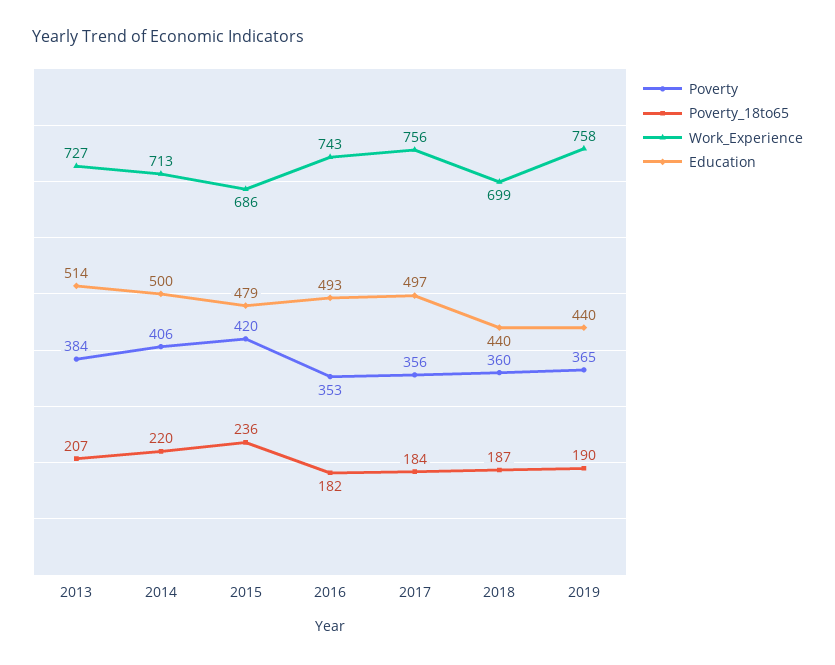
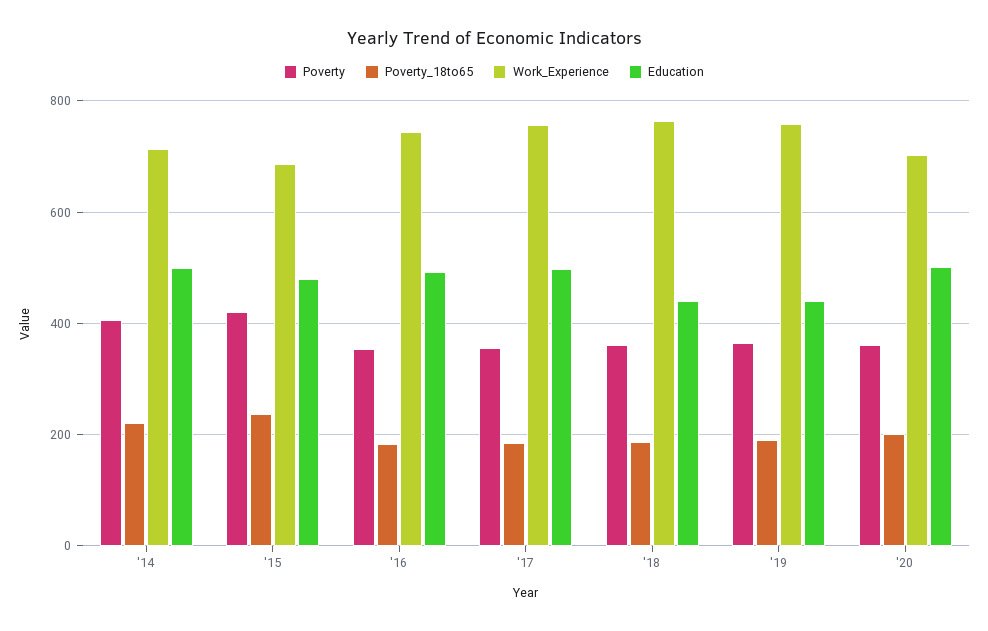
Poverty, 2013: 384 -> none
Poverty_18to65, 2013: 207 -> none
Work_Experience, 2013: 727 -> none
Education, 2013: 514 -> none
Work_Experience, 2018: 699 -> 760
Poverty, '20: none -> 360
Poverty_18to65, '20: none -> 200
Work_Experience, '20: none -> 700
Education, '20: none -> 500

